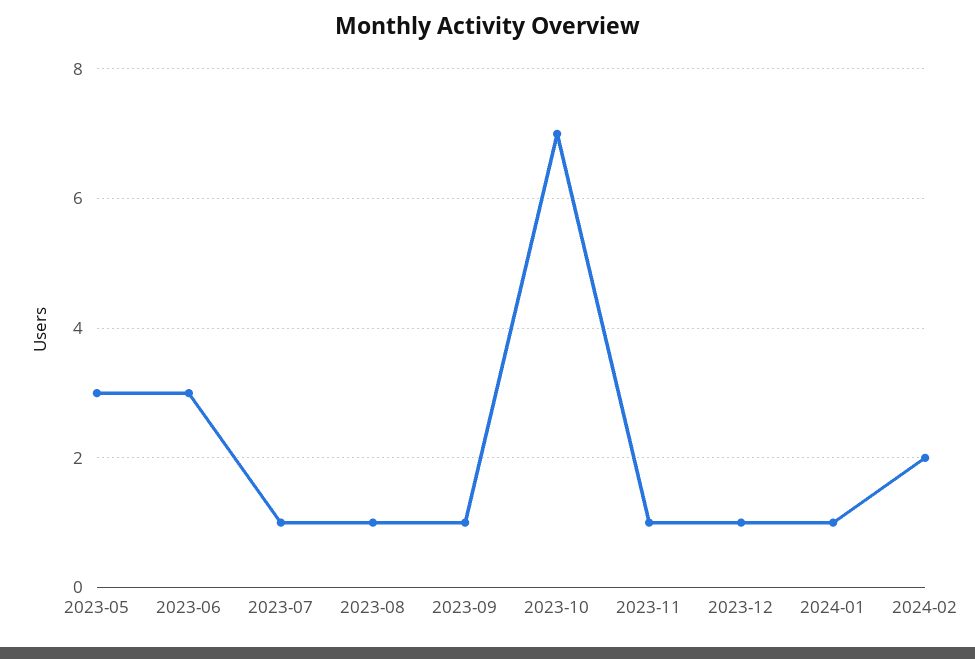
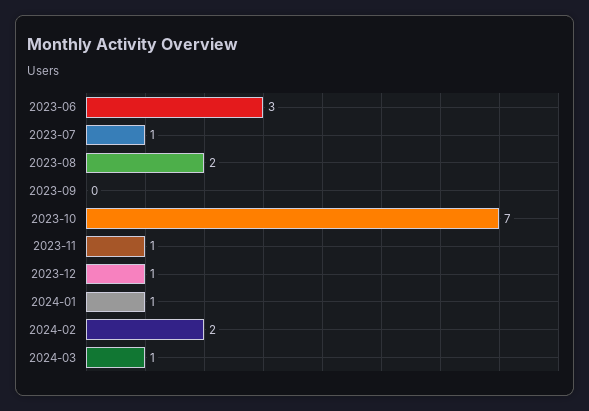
2023-05: 3 -> none
2023-08: 1 -> 2
2023-09: 1 -> 0
2024-03: none -> 1

